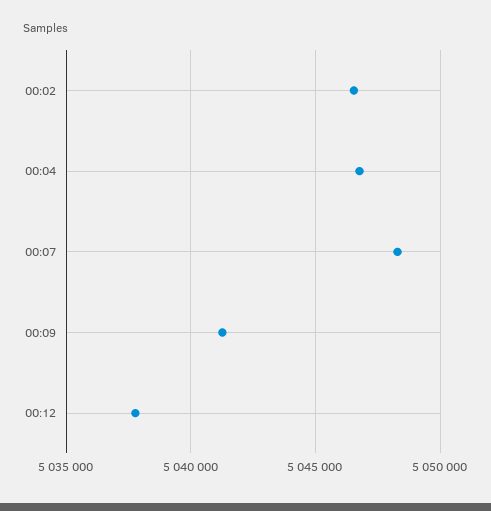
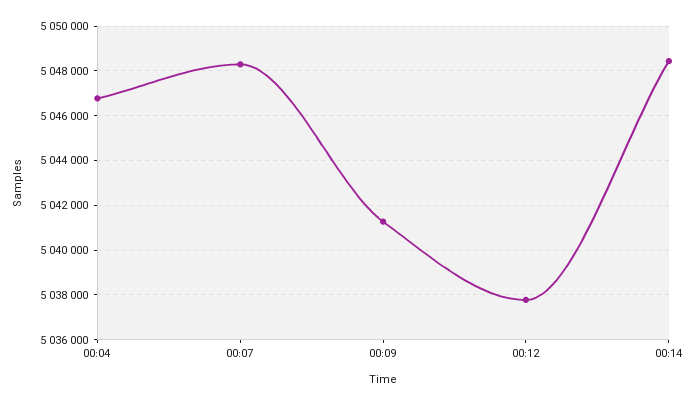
00:02: 5046500 -> none
00:14: none -> 5048500

